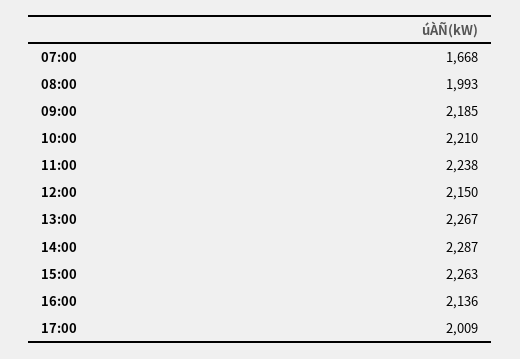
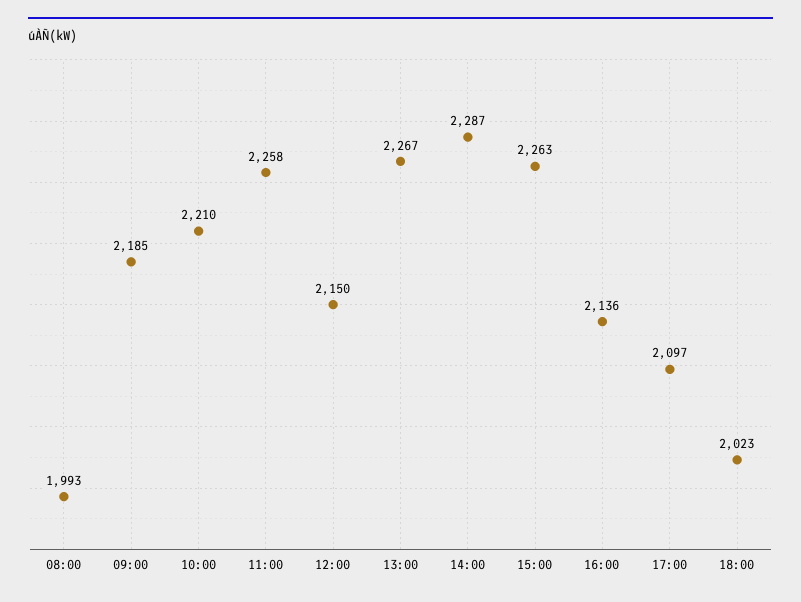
07:00: 1668 -> none
11:00: 2238 -> 2258
17:00: 2009 -> 2097
18:00: none -> 2023

